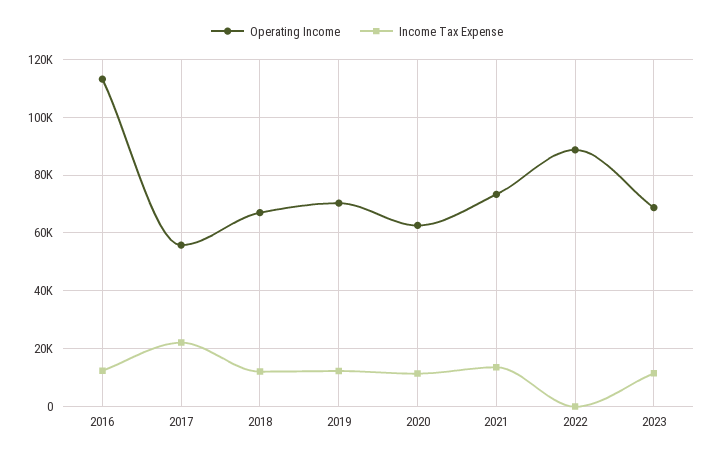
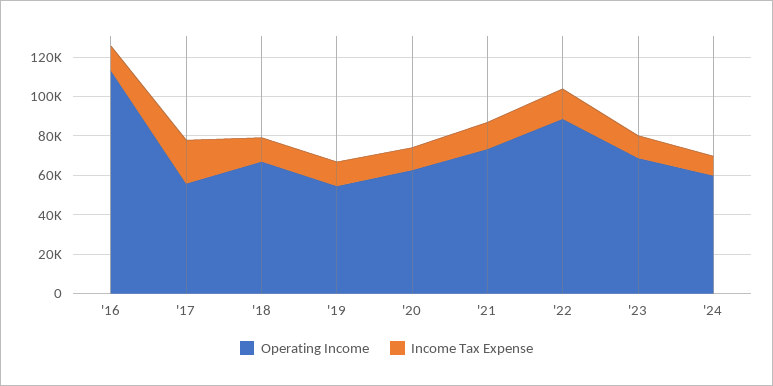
Operating Income, 2019: 70000 -> 55000
Income Tax Expense, 2022: 0 -> 15000
Operating Income, '24: none -> 60000
Income Tax Expense, '24: none -> 10000

